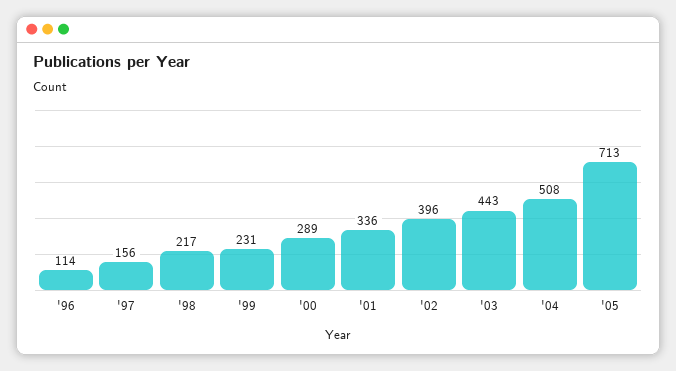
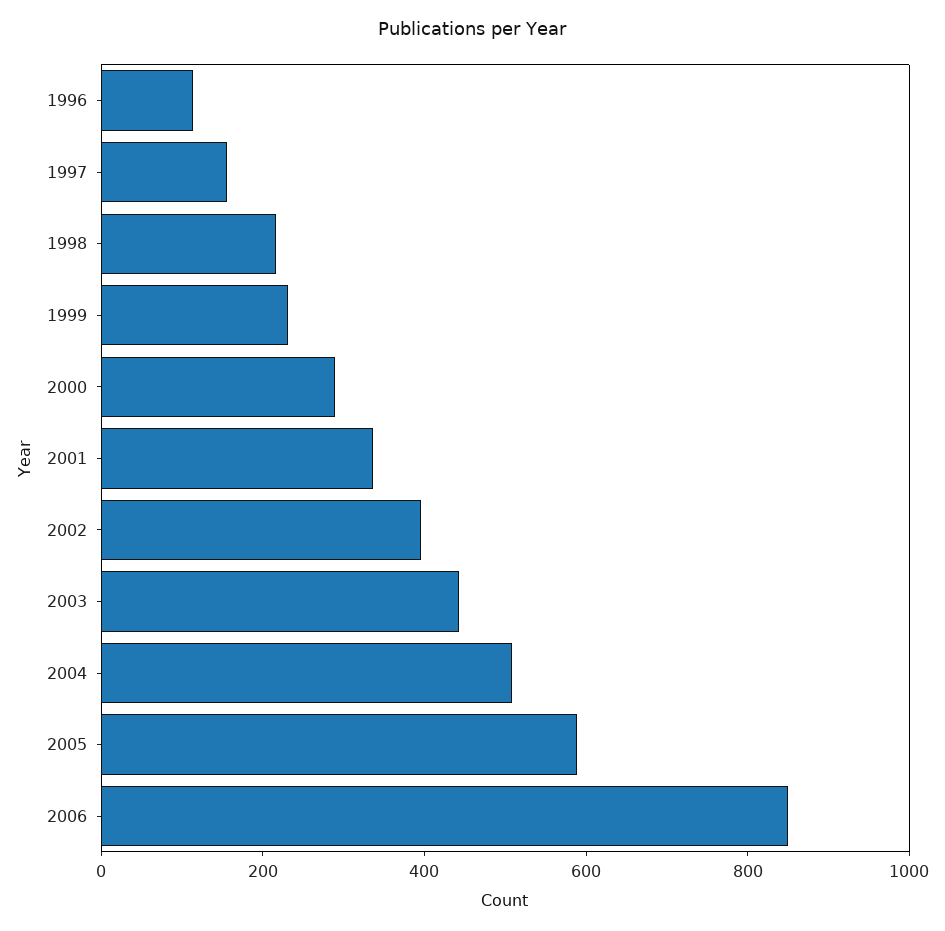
'05: 713 -> 600
2006: none -> 850

